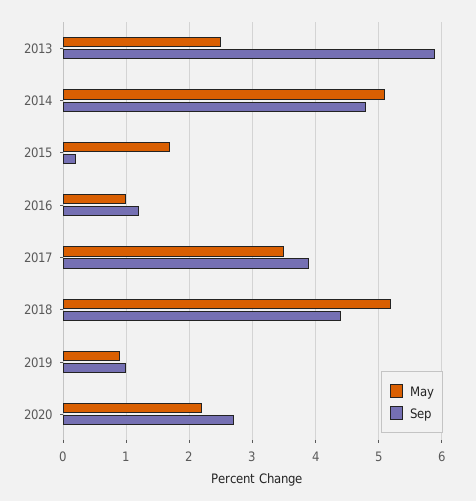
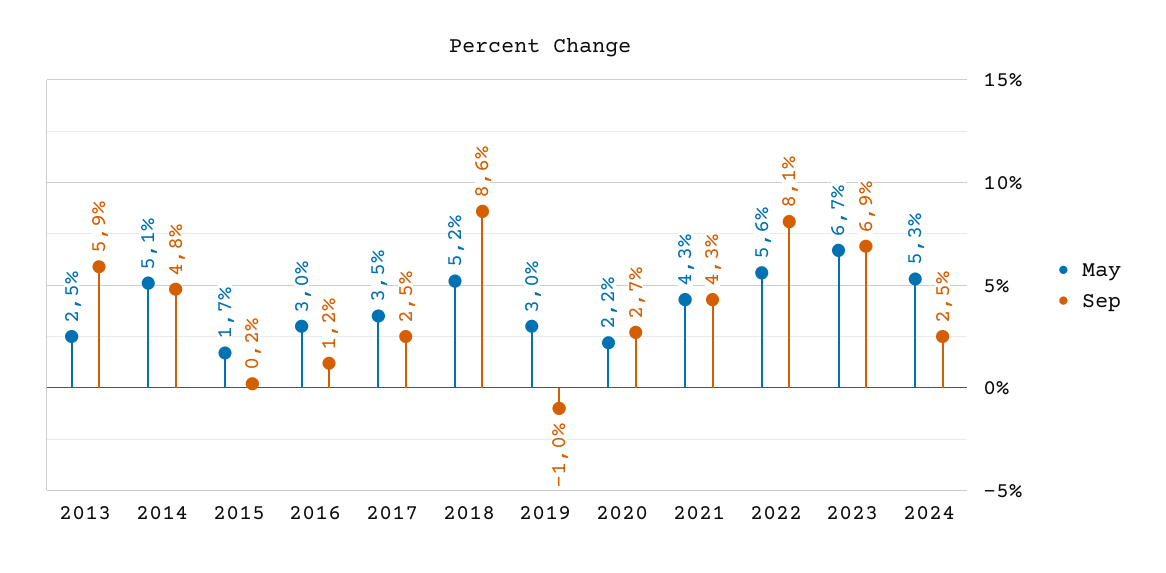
May, 2016: 1 -> 3
Sep, 2017: 3.9 -> 2.5
Sep, 2018: 4.4 -> 8.6
May, 2019: 0.9 -> 3
Sep, 2019: 1 -> -1
May, 2021: none -> 4.3
Sep, 2021: none -> 4.3
May, 2022: none -> 5.6
Sep, 2022: none -> 8.1
May, 2023: none -> 6.7
Sep, 2023: none -> 6.9
May, 2024: none -> 5.3
Sep, 2024: none -> 2.5

